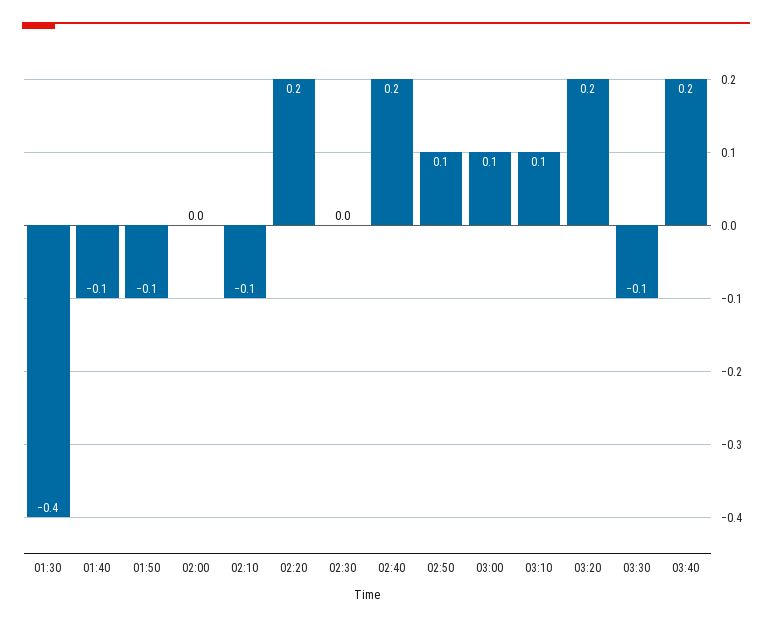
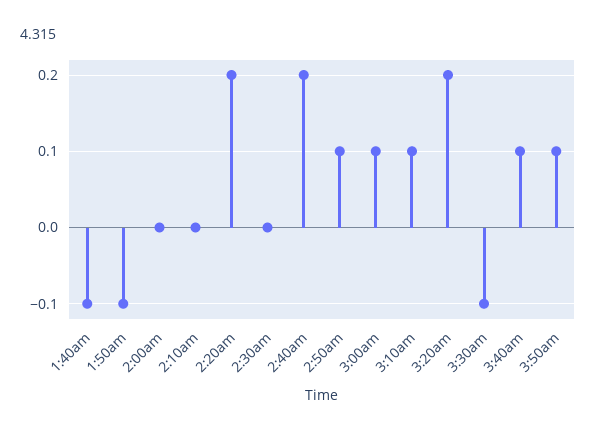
01:30: -0.4 -> none
02:10: -0.1 -> 0
03:40: 0.2 -> 0.1
3:50am: none -> 0.1

